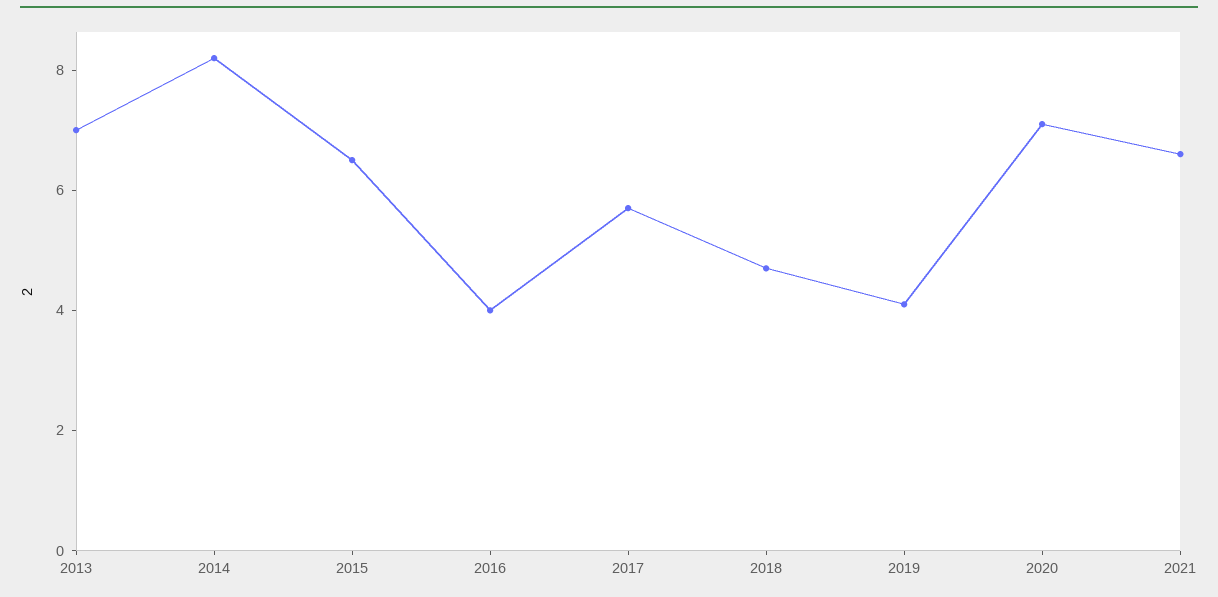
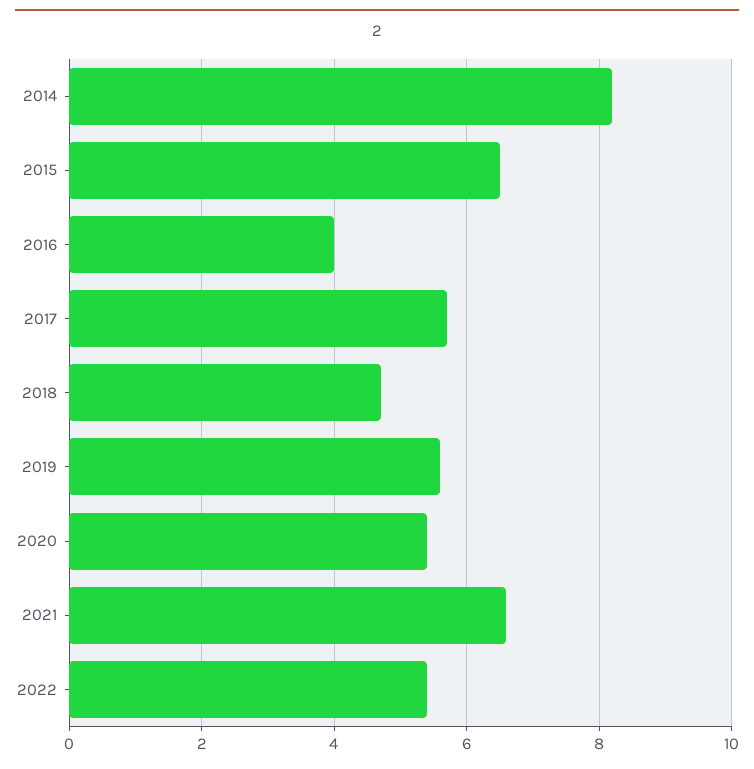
2013: 7 -> none
2019: 4 -> 5.5
2020: 7 -> 5.5
2022: none -> 5.5

